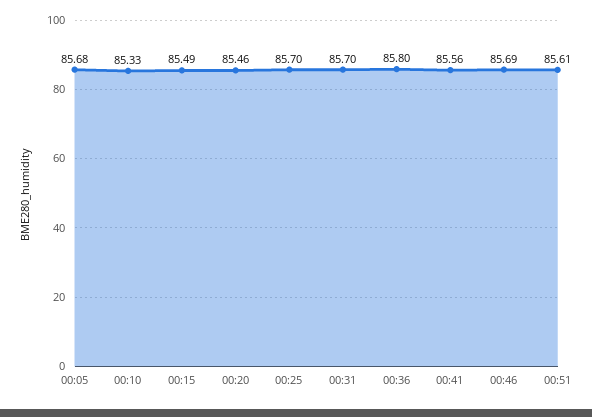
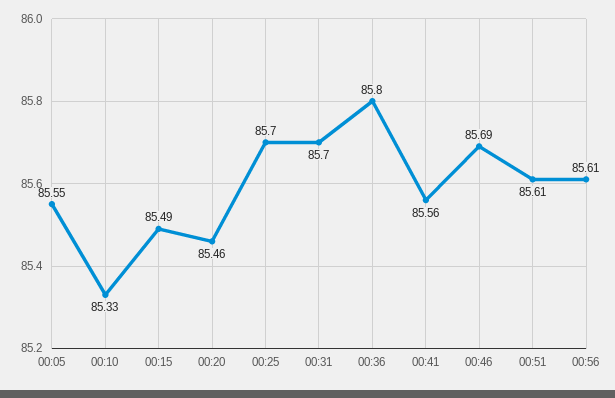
00:05: 85.68 -> 85.55
00:56: none -> 85.61

